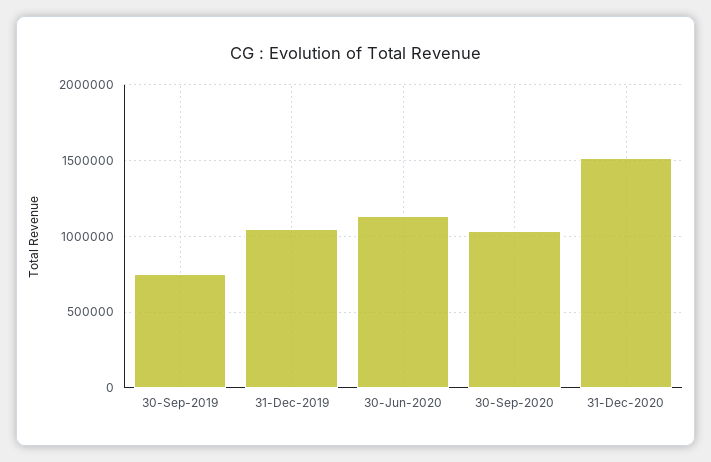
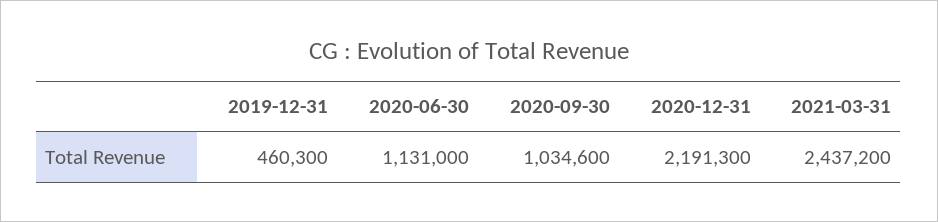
30-Sep-2019: 750000 -> none
31-Dec-2019: 1050000 -> 460300
31-Dec-2020: 1500000 -> 2191300
2021-03-31: none -> 2437200

